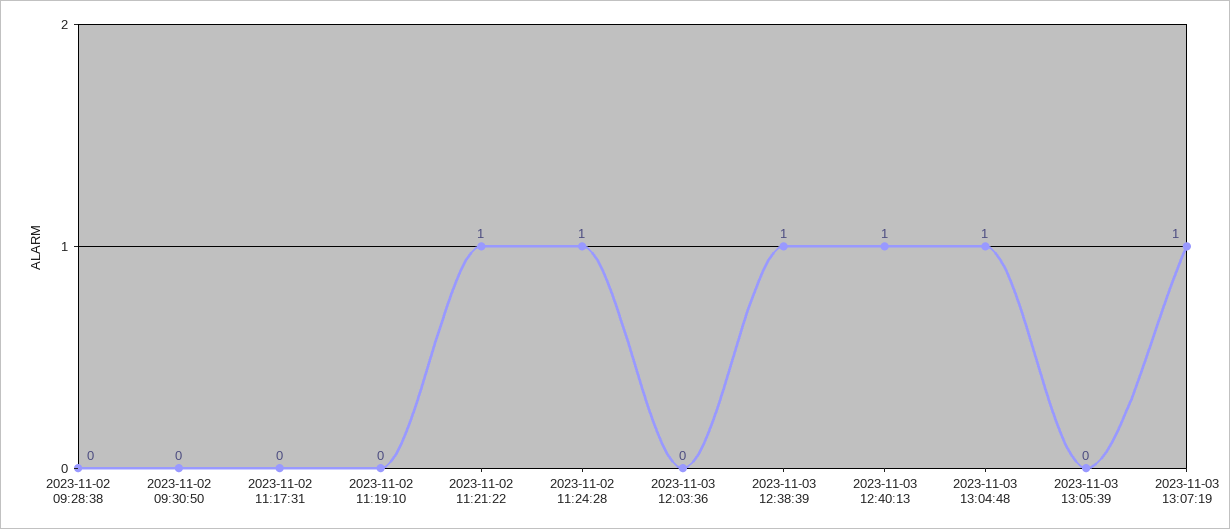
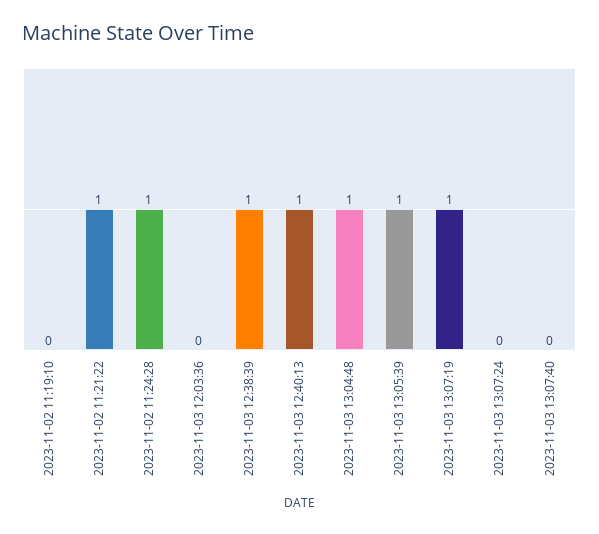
2023-11-02 09:28:38: 0 -> none
2023-11-02 09:30:50: 0 -> none
2023-11-02 11:17:31: 0 -> none
2023-11-03 13:05:39: 0 -> 1
2023-11-03 13:07:24: none -> 0
2023-11-03 13:07:40: none -> 0

